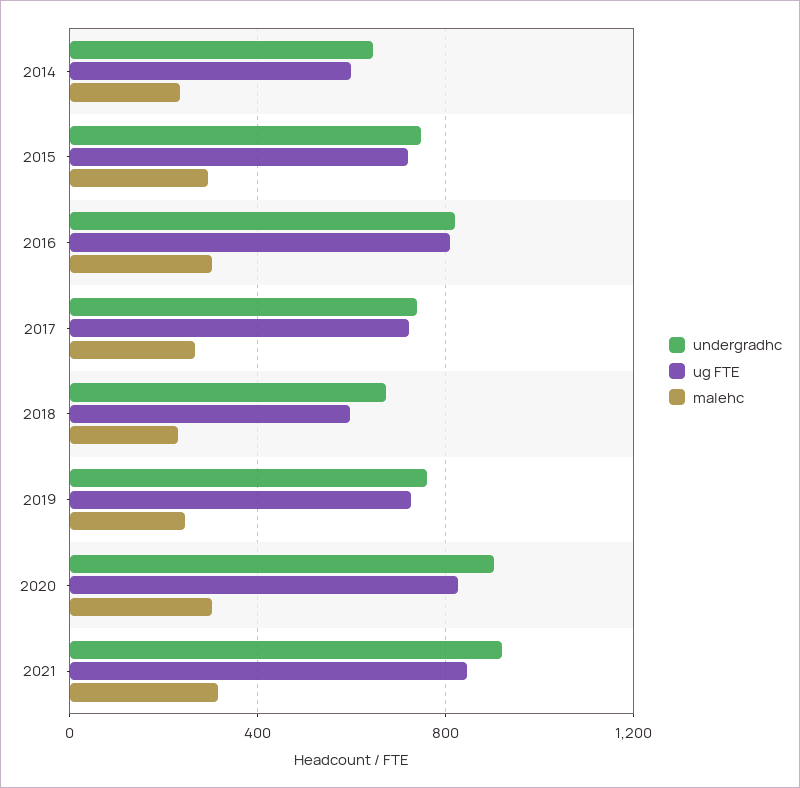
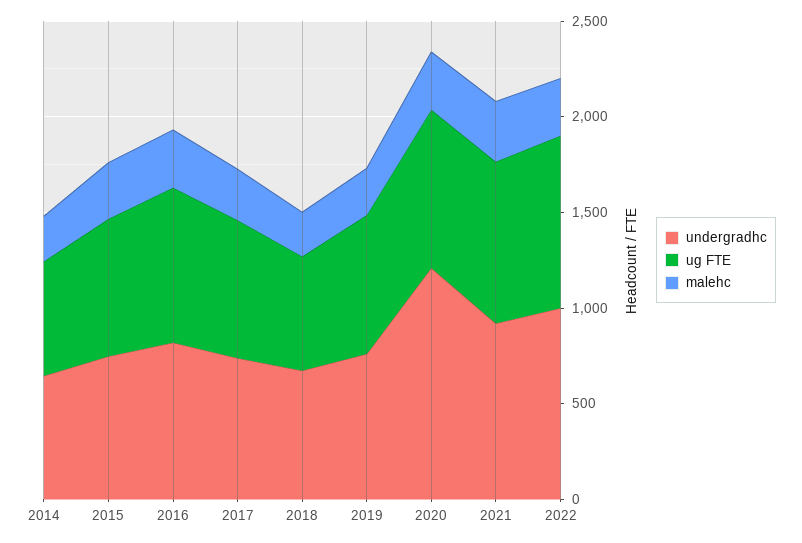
undergradhc, 2020: 900 -> 1200
undergradhc, 2022: none -> 1000
ug FTE, 2022: none -> 900
malehc, 2022: none -> 300

